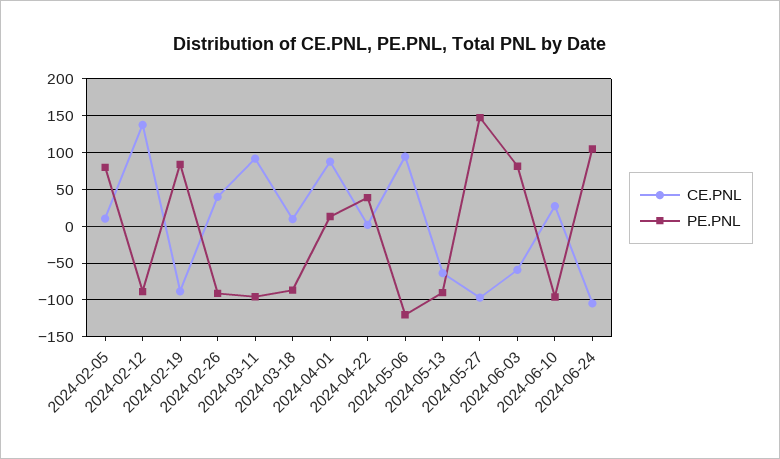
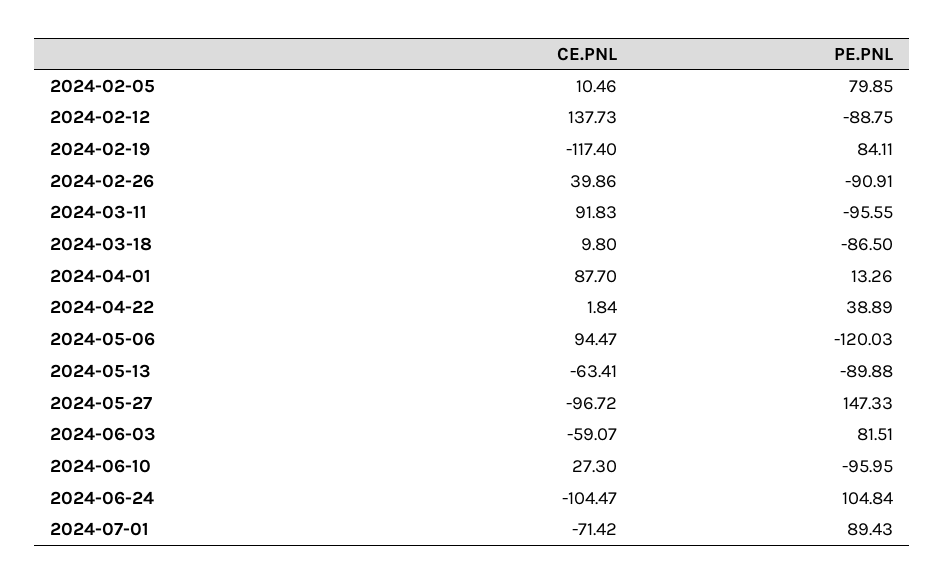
CE.PNL, 2024-02-19: -90 -> -117.4
CE.PNL, 2024-07-01: none -> -71.42
PE.PNL, 2024-07-01: none -> 89.43

